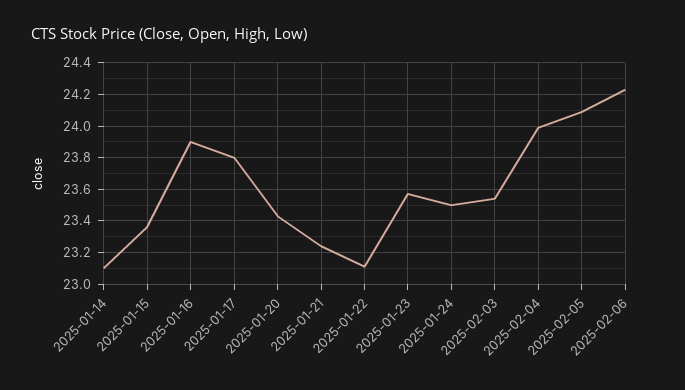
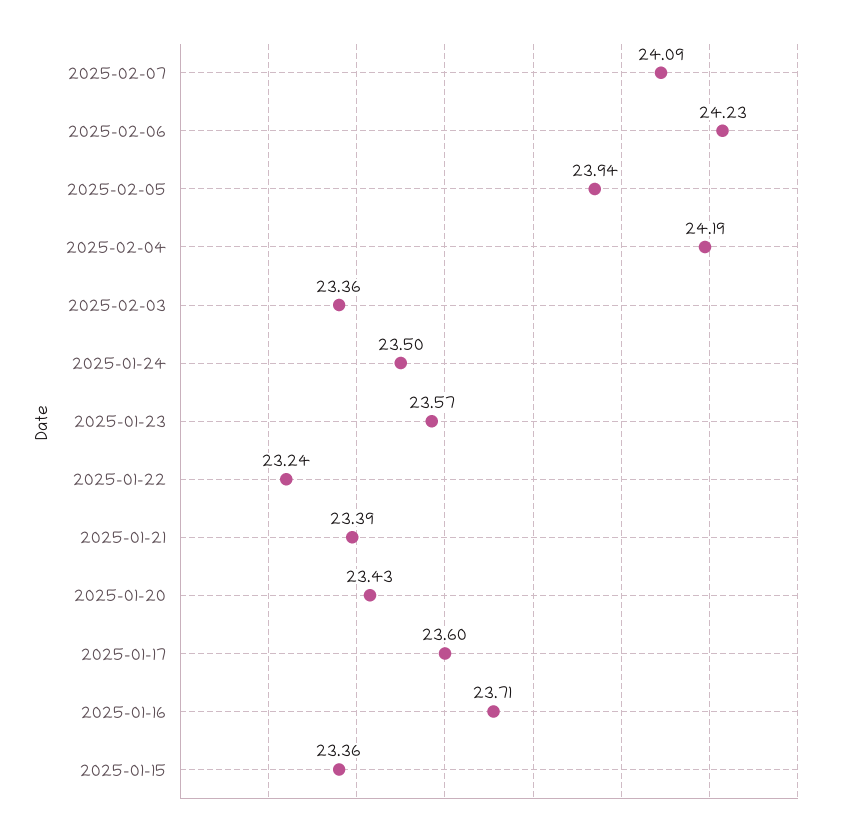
2025-01-14: 23.1 -> none
2025-01-16: 23.9 -> 23.71
2025-01-17: 23.8 -> 23.6
2025-01-21: 23.25 -> 23.39
2025-01-22: 23.1 -> 23.24
2025-02-03: 23.55 -> 23.36
2025-02-04: 24 -> 24.19
2025-02-05: 24.1 -> 23.94
2025-02-07: none -> 24.09

